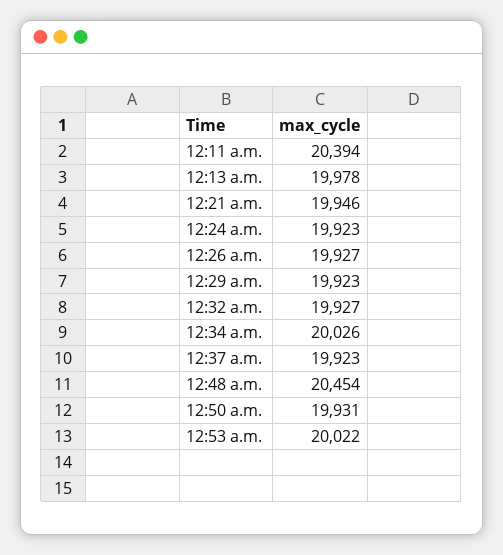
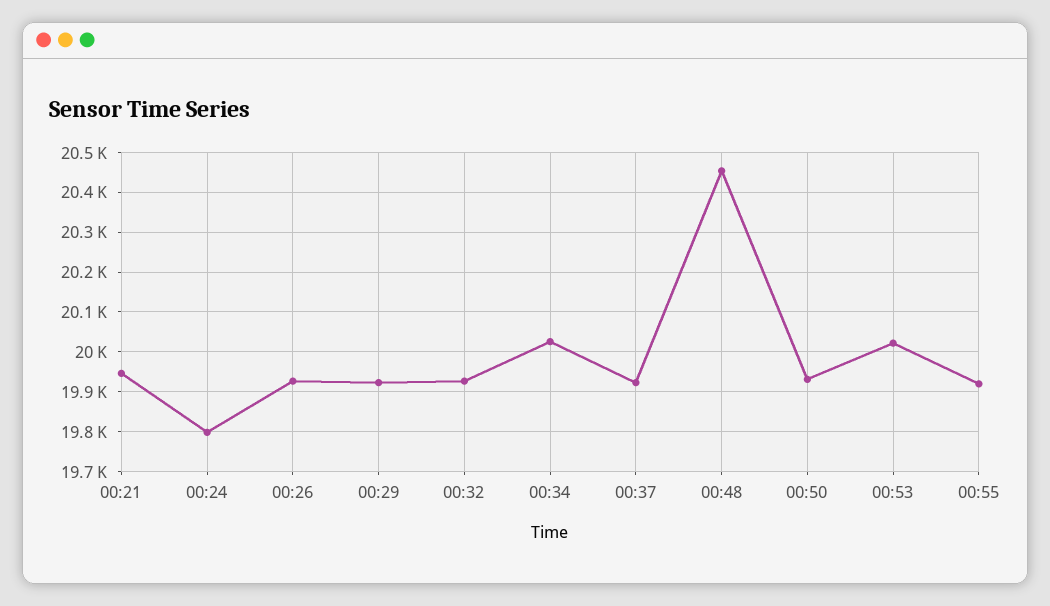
12:11 a.m.: 20394 -> none
12:13 a.m.: 19978 -> none
12:24 a.m.: 19923 -> 19800
00:55: none -> 19920

